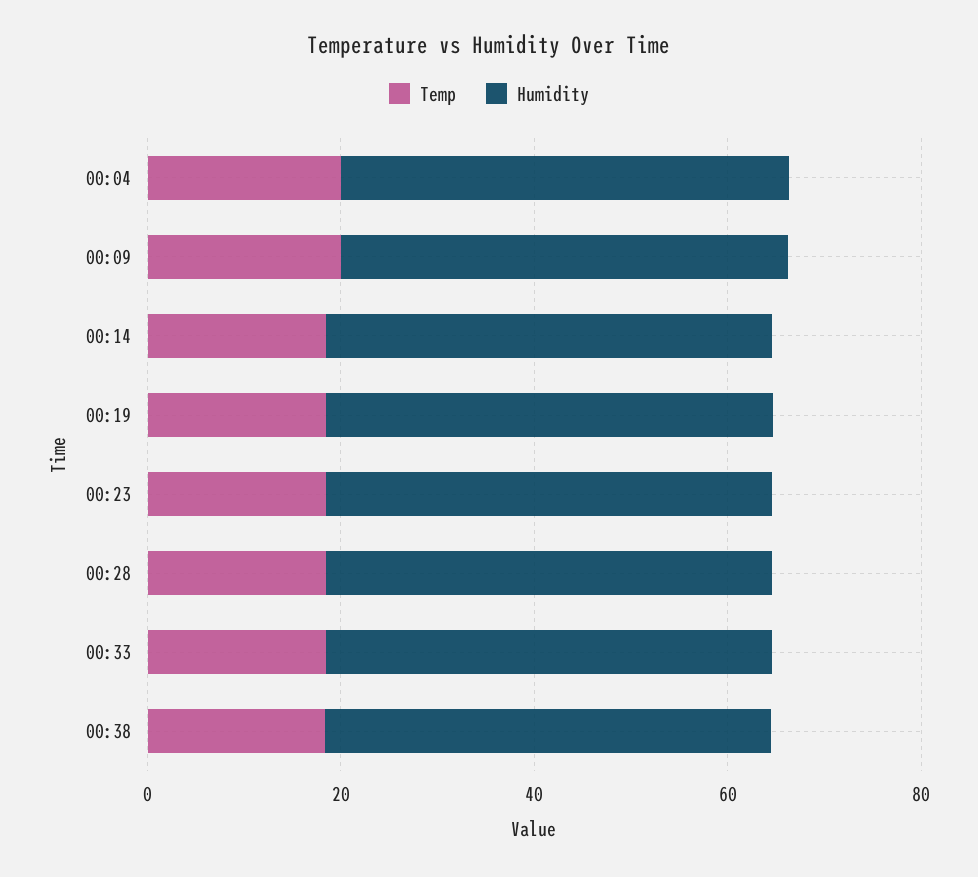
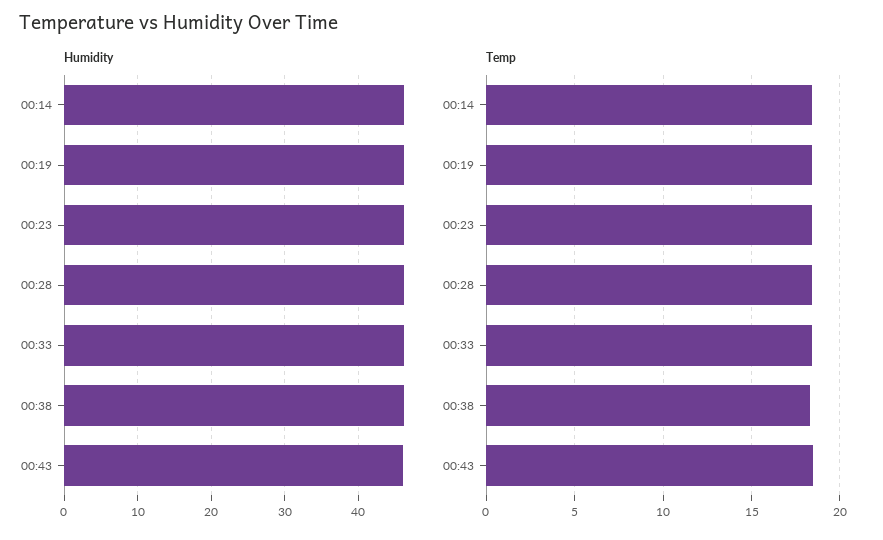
Temp, 00:04: 20 -> none
Humidity, 00:04: 45 -> none
Temp, 00:09: 20 -> none
Humidity, 00:09: 45 -> none
Humidity, 00:43: none -> 46
Temp, 00:43: none -> 18.5

